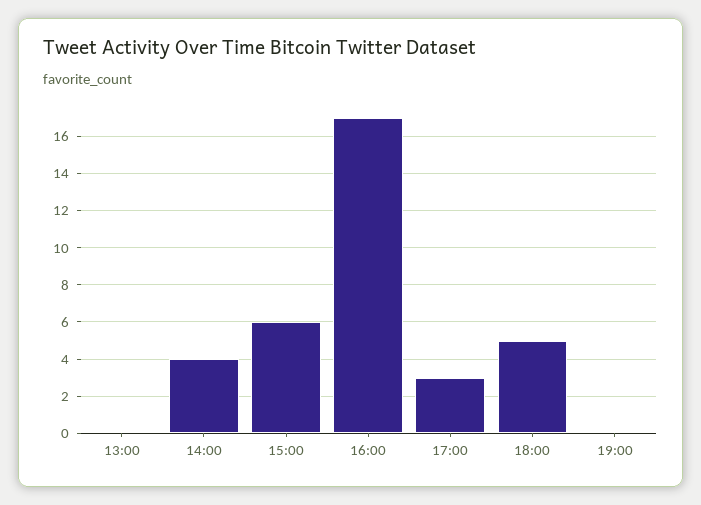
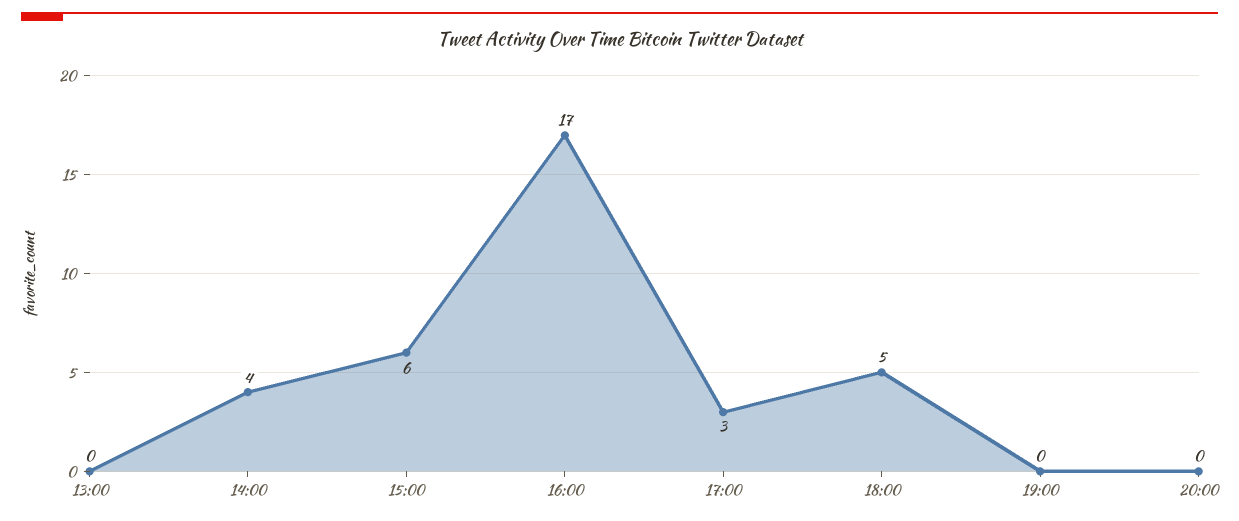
20:00: none -> 0

